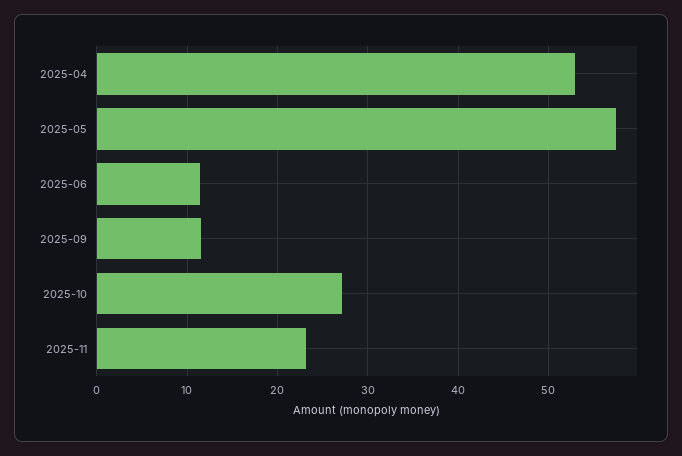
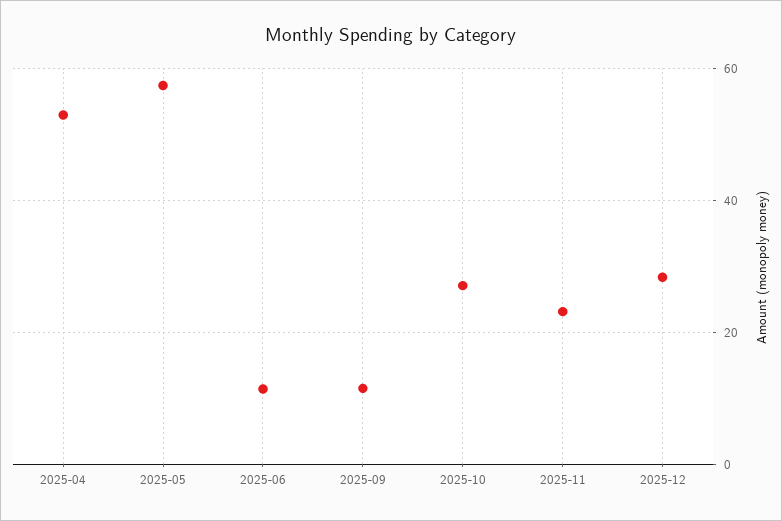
2025-12: none -> 28

